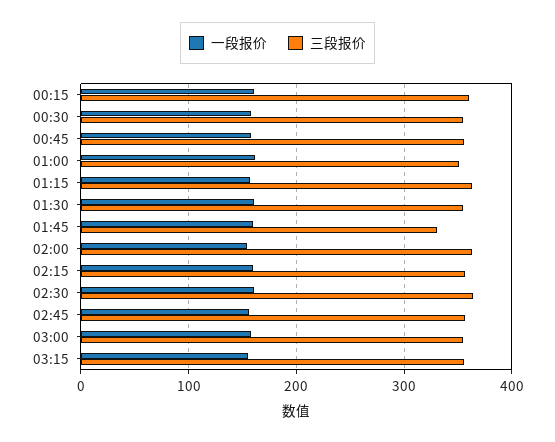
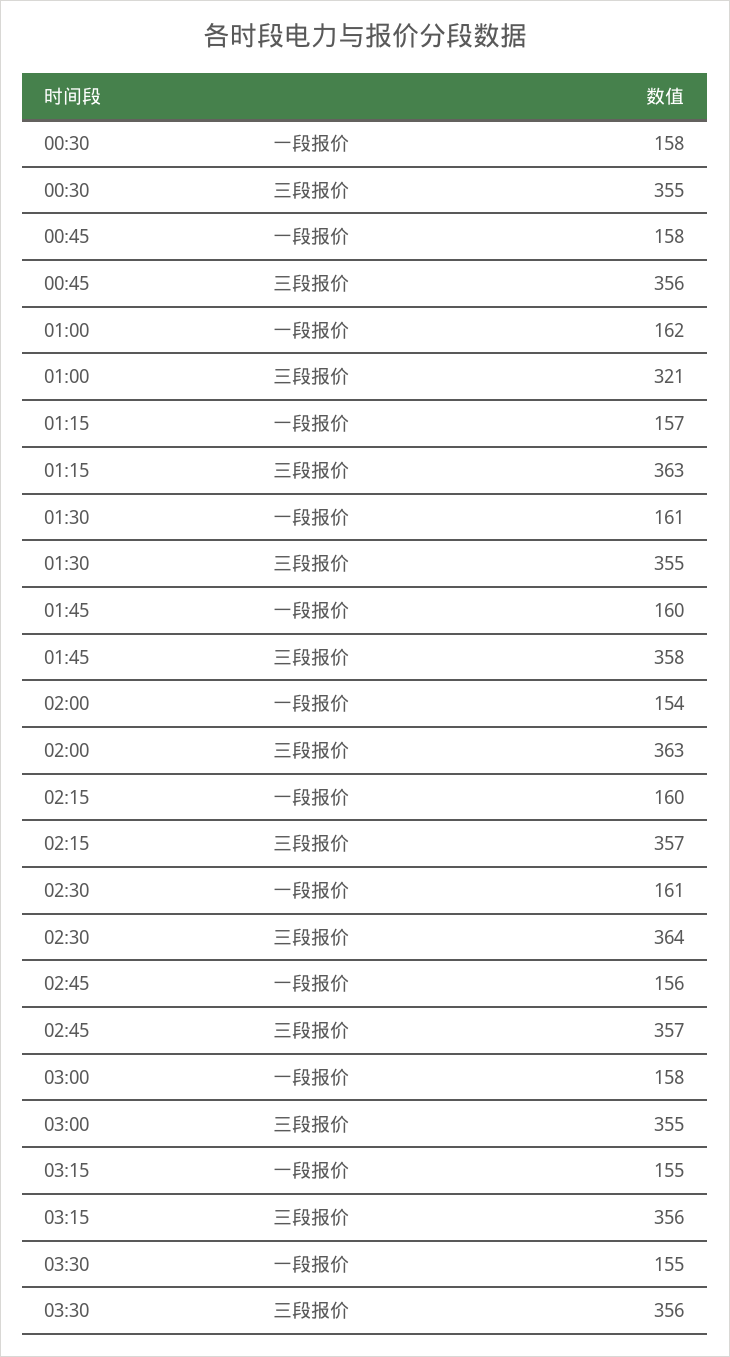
一段报价, 00:15: 160 -> none
三段报价, 00:15: 360 -> none
三段报价, 01:00: 350 -> 321
三段报价, 01:45: 330 -> 358
一段报价, 03:30: none -> 155
三段报价, 03:30: none -> 356

